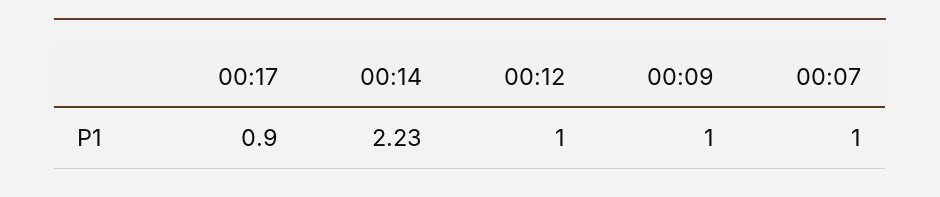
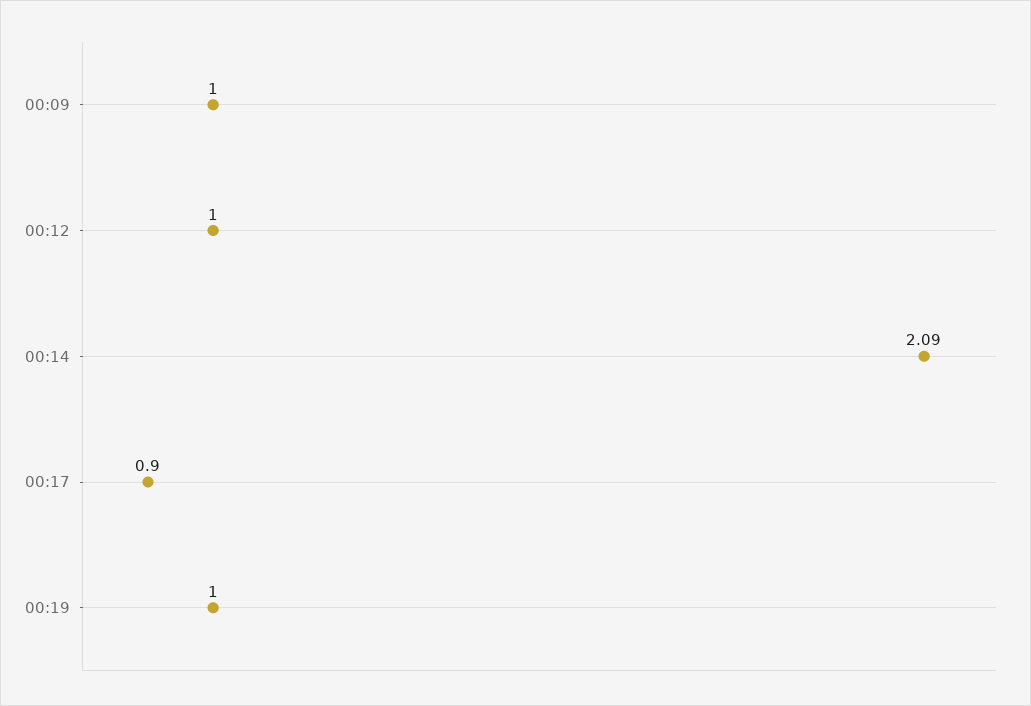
00:14: 2.23 -> 2.09
00:07: 1 -> none
00:19: none -> 1

